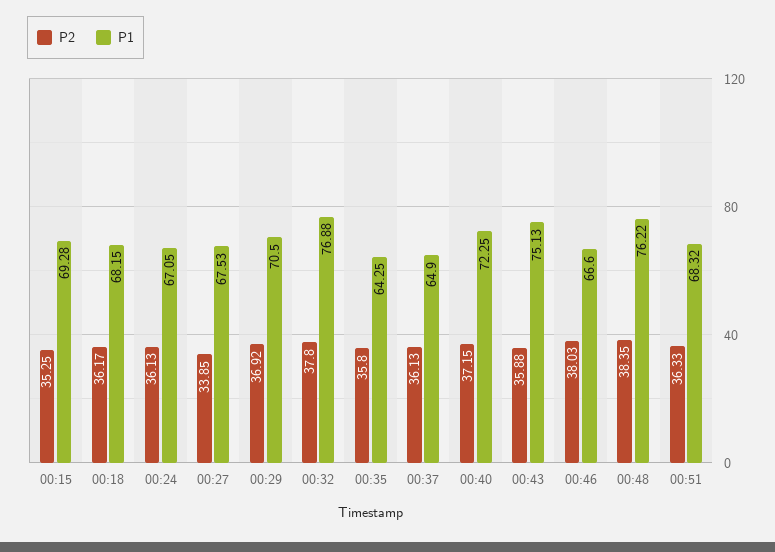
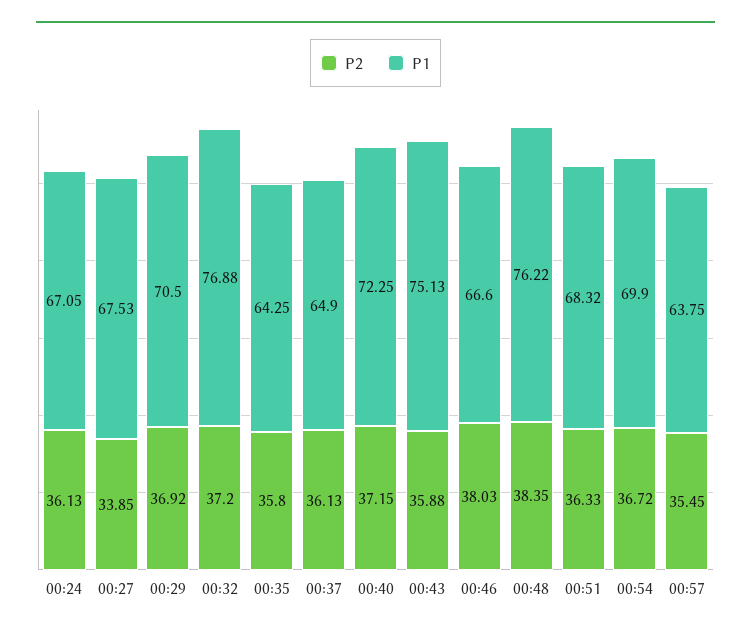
P2, 00:15: 35.25 -> none
P1, 00:15: 69.28 -> none
P2, 00:18: 36.17 -> none
P1, 00:18: 68.15 -> none
P2, 00:32: 37.8 -> 37.2
P2, 00:54: none -> 36.72
P1, 00:54: none -> 69.9
P2, 00:57: none -> 35.45
P1, 00:57: none -> 63.75

